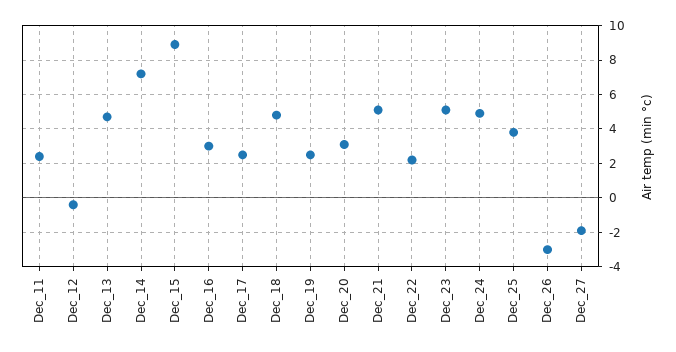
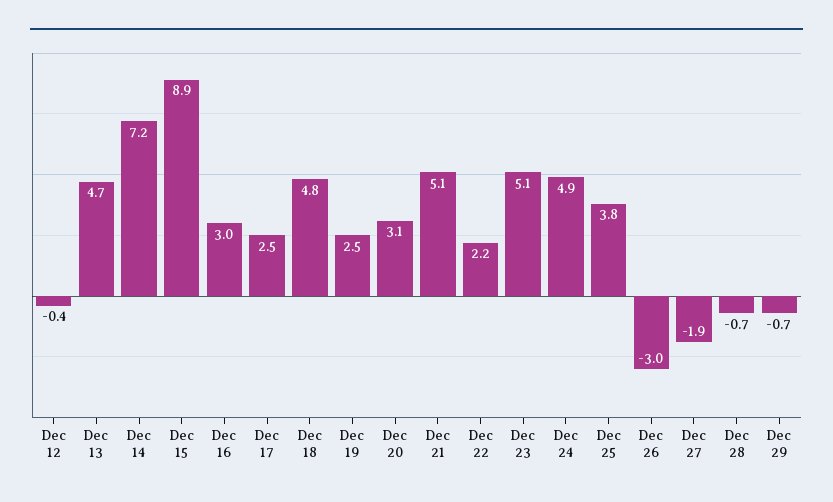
Dec_11: 2.5 -> none
Dec 28: none -> -0.7
Dec 29: none -> -0.7

